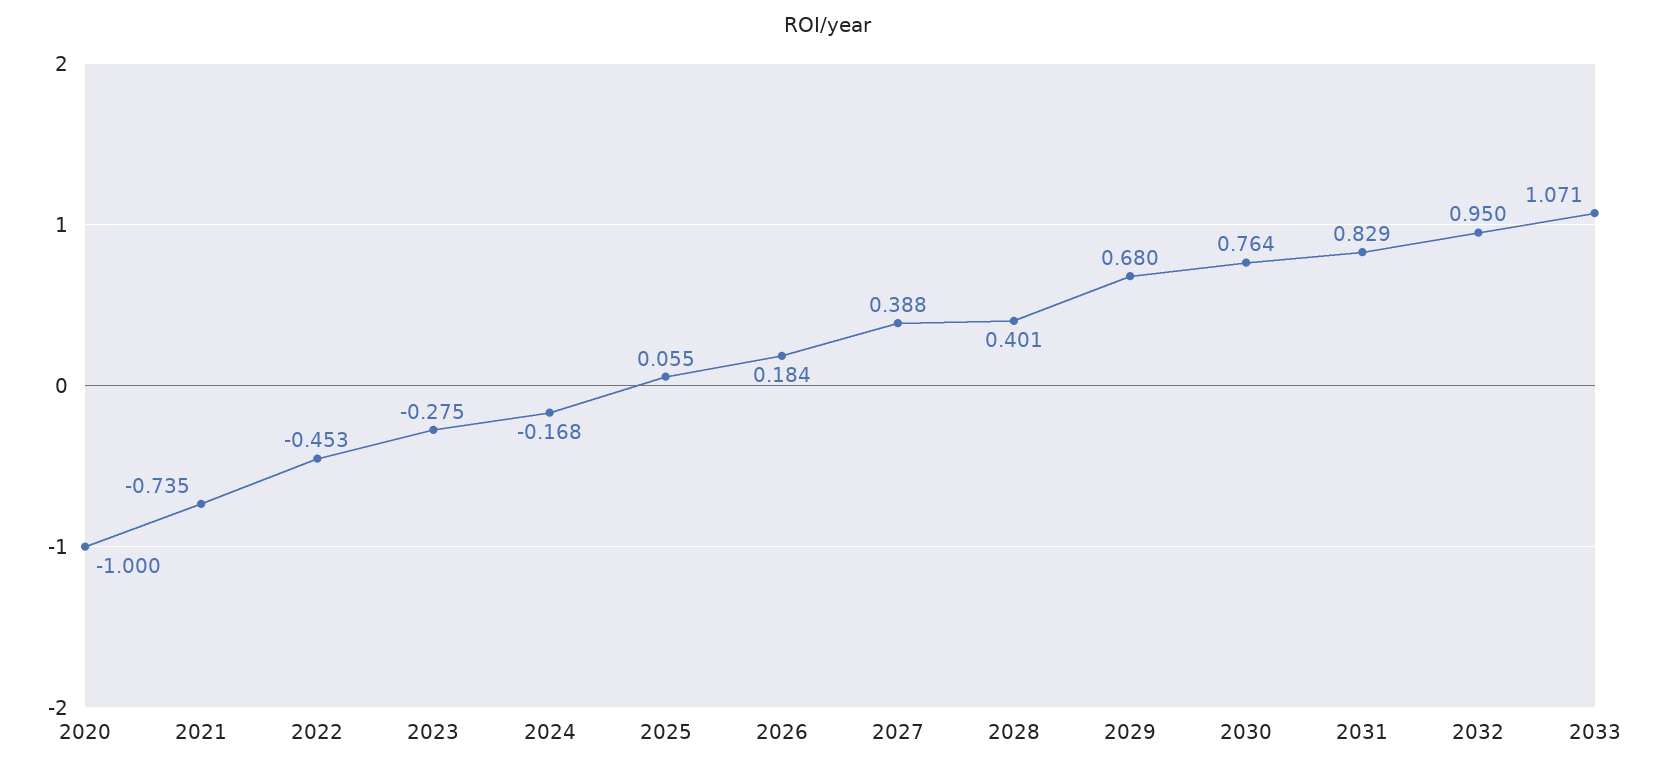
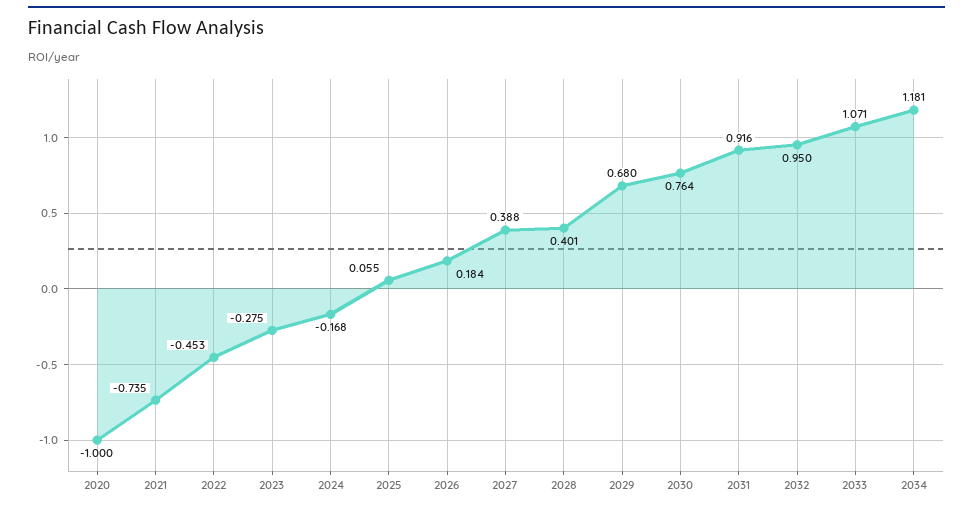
2031: 0.829 -> 0.916
2034: none -> 1.181

